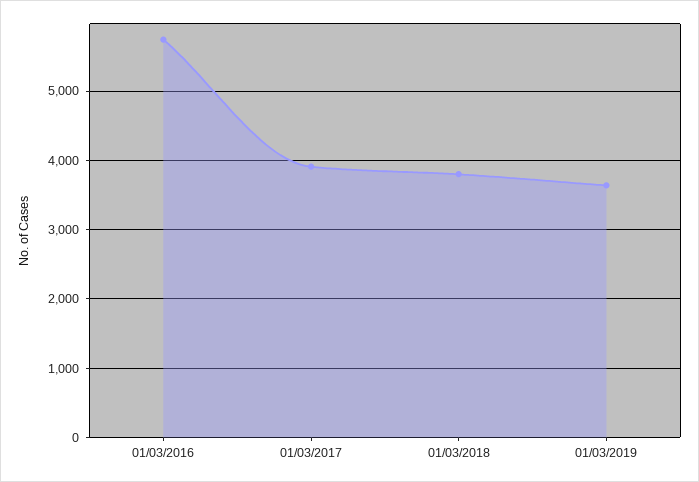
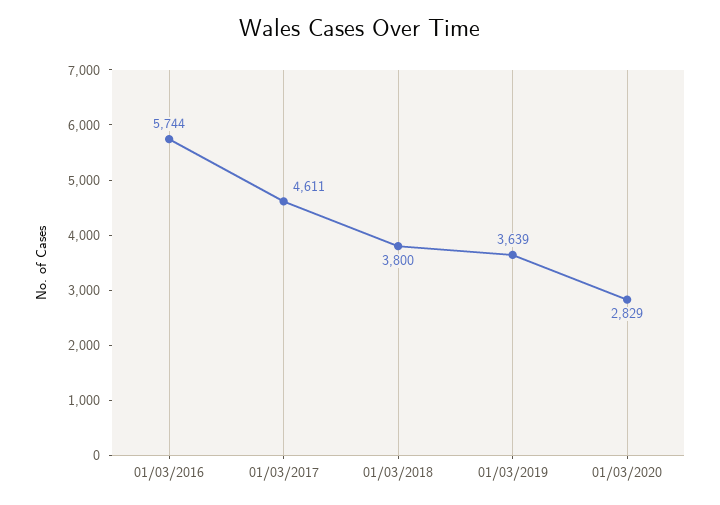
01/03/2017: 3900 -> 4611
01/03/2020: none -> 2829

